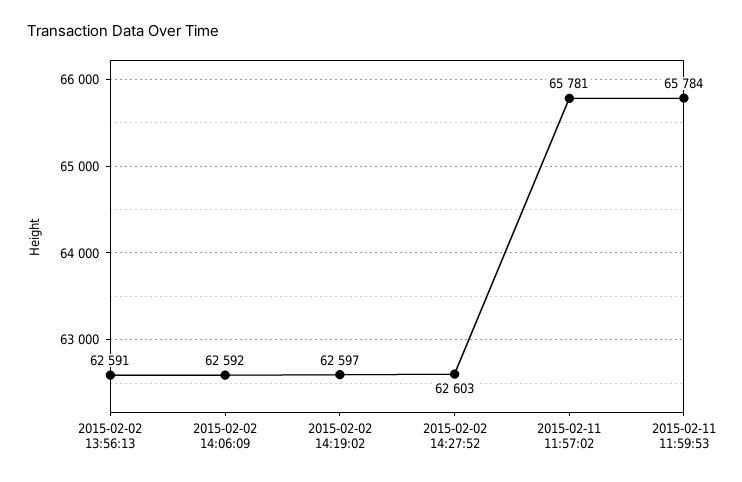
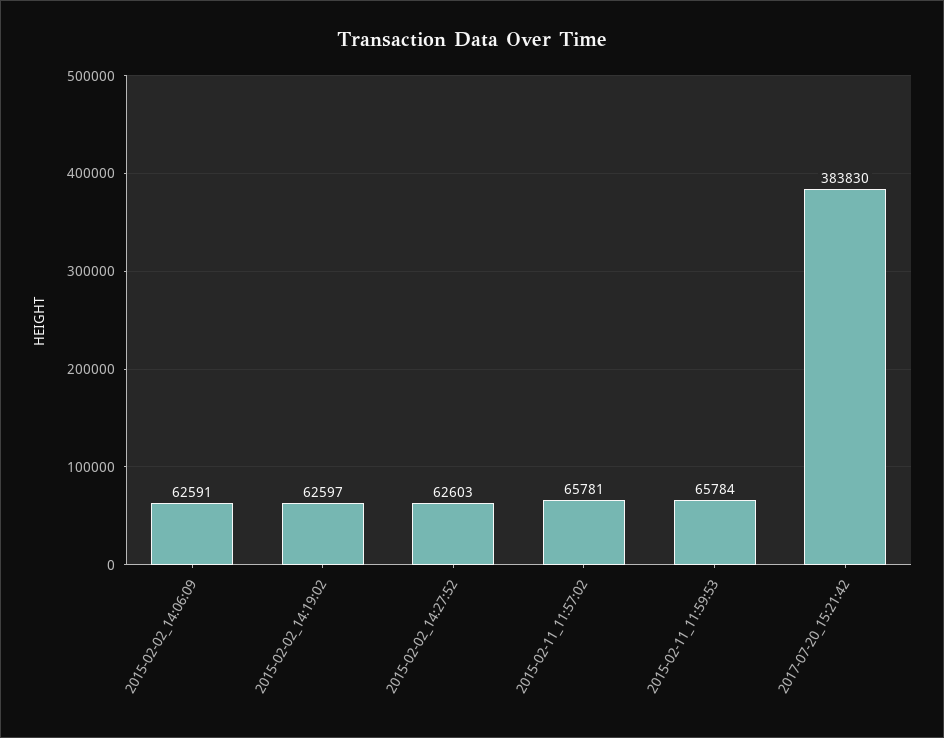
2015-02-02 13:56:13: 62591 -> none
2015-02-02 14:06:09: 62592 -> 62591
2017-07-20_15:21:42: none -> 383830

